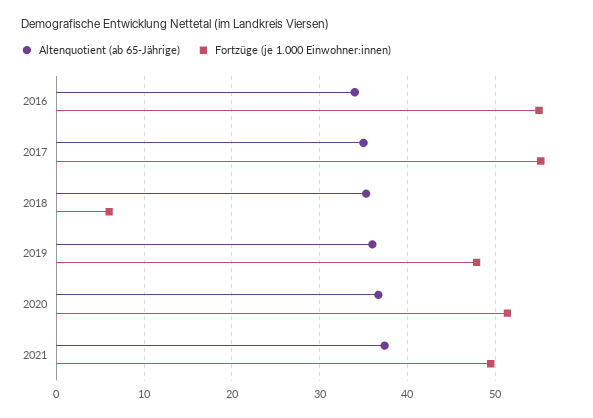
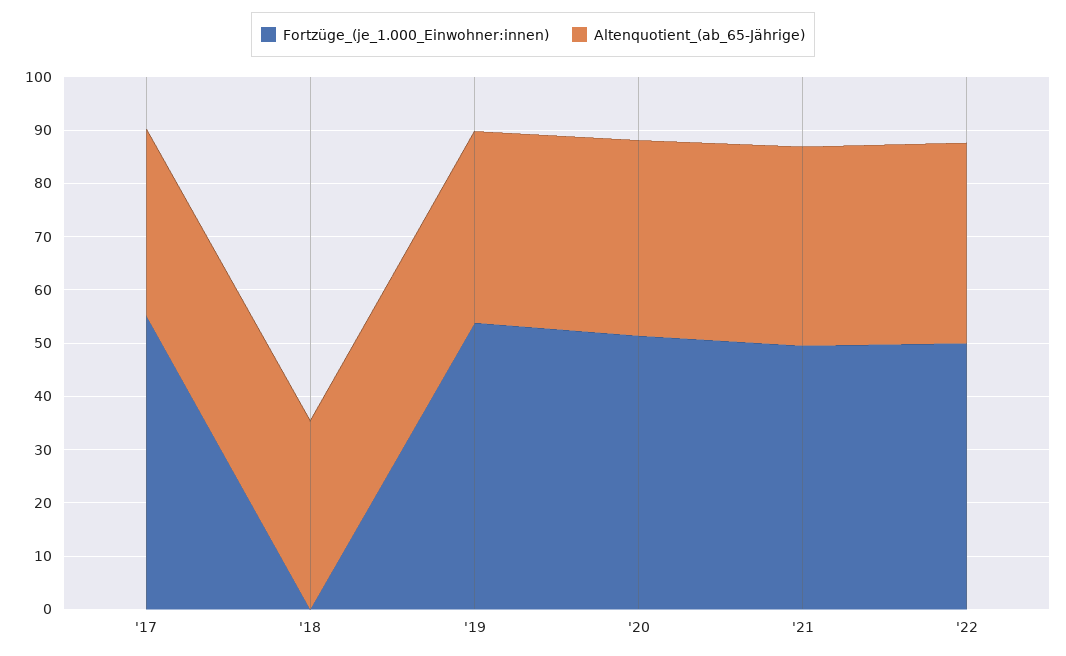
Altenquotient (ab 65-Jährige), 2016: 34 -> none
Fortzüge (je 1.000 Einwohner:innen), 2016: 55 -> none
Fortzüge (je 1.000 Einwohner:innen), 2018: 6 -> 0
Fortzüge (je 1.000 Einwohner:innen), 2019: 48 -> 54
Fortzüge (je 1.000 Einwohner:innen), '22: none -> 50
Altenquotient (ab 65-Jährige), '22: none -> 38

